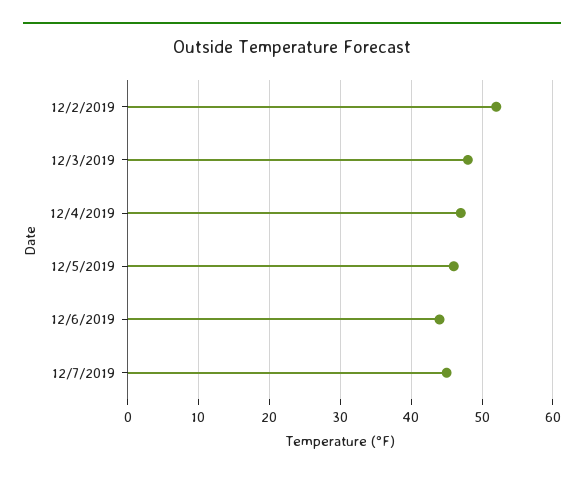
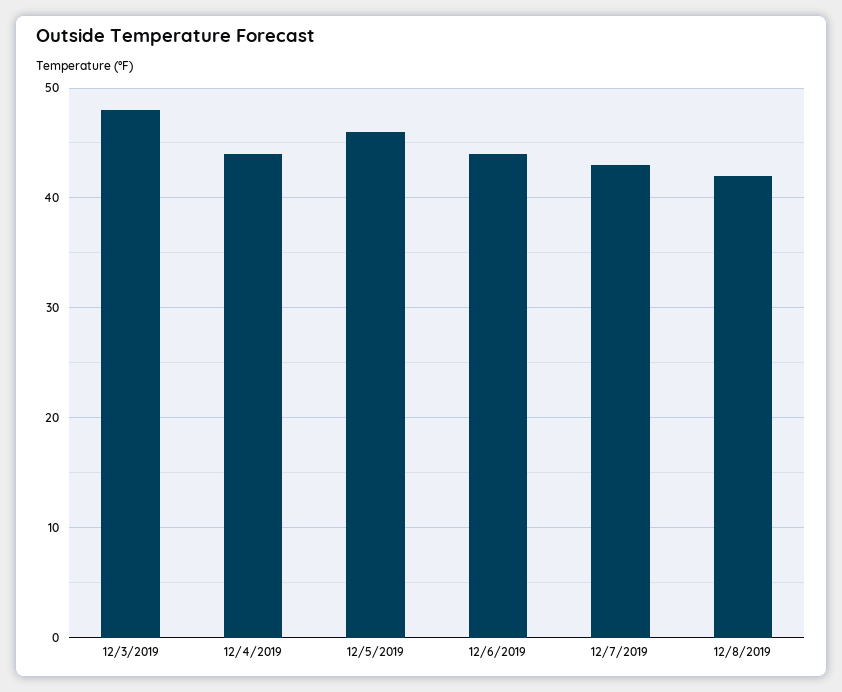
12/2/2019: 52 -> none
12/4/2019: 47 -> 44
12/7/2019: 45 -> 43
12/8/2019: none -> 42

